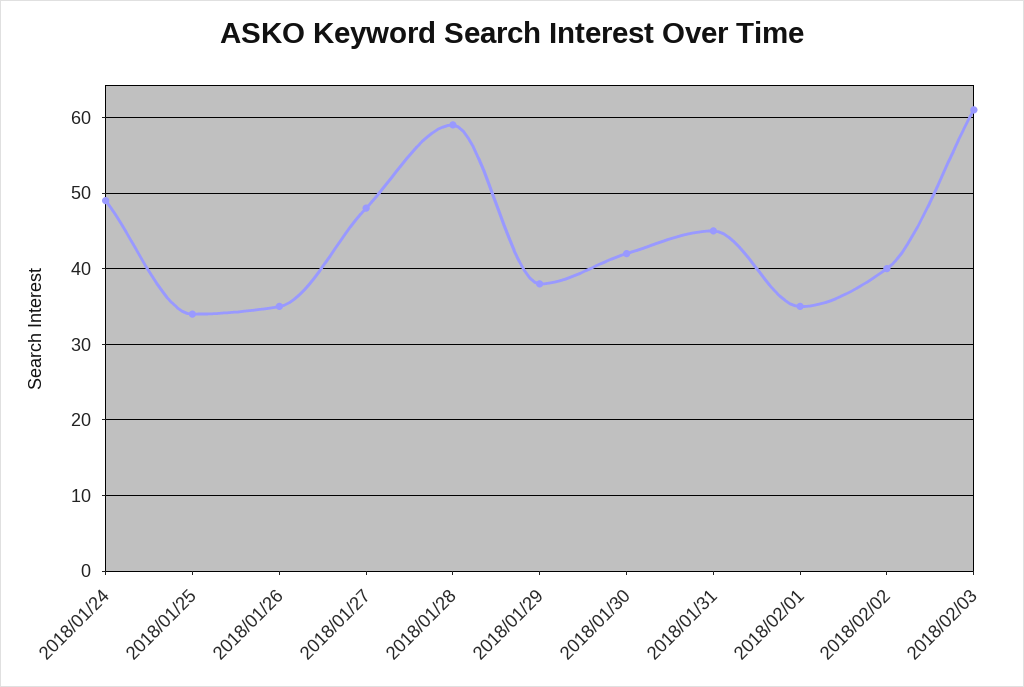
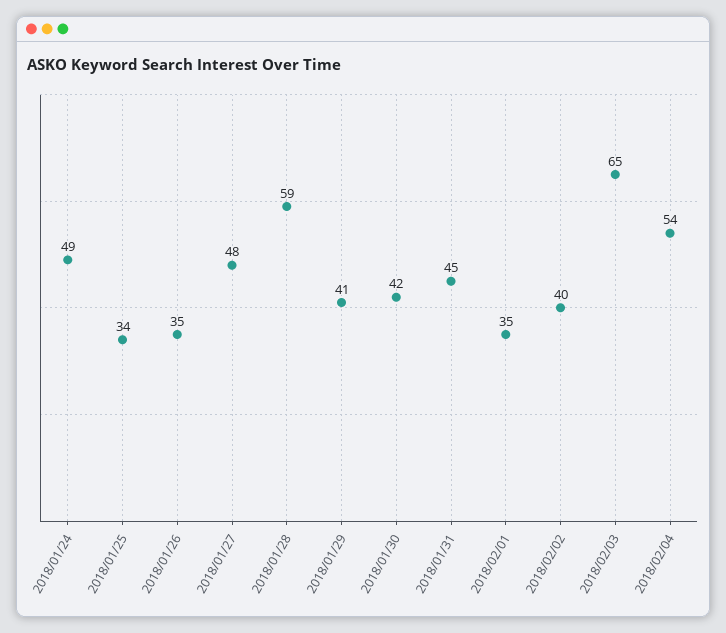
2018/01/29: 38 -> 41
2018/02/03: 61 -> 65
2018/02/04: none -> 54

